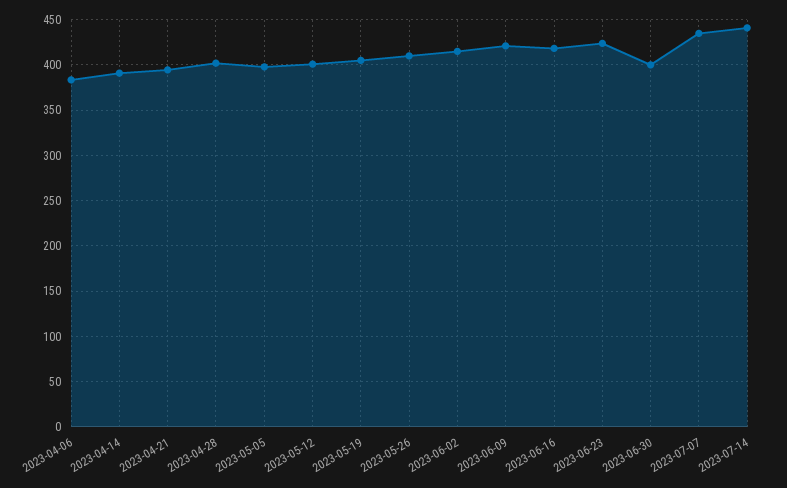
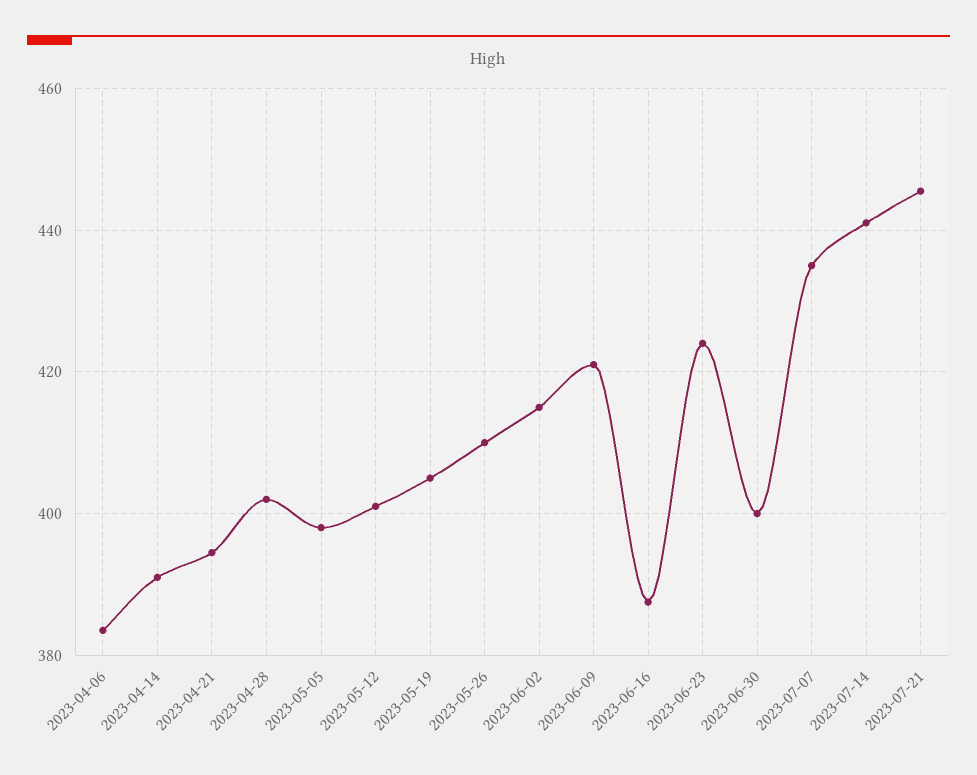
2023-06-16: 420 -> 388
2023-07-21: none -> 446

